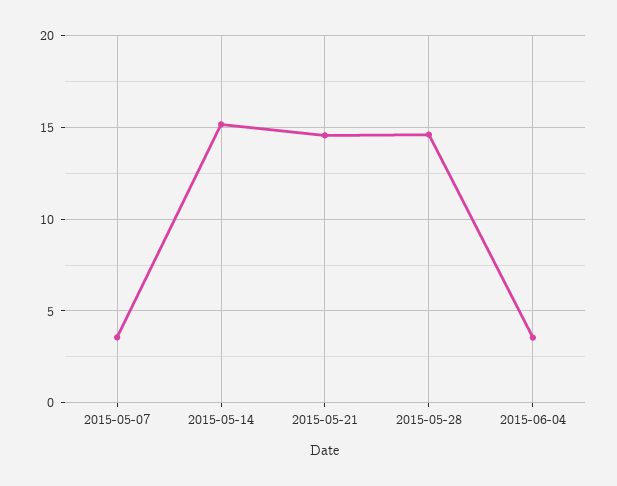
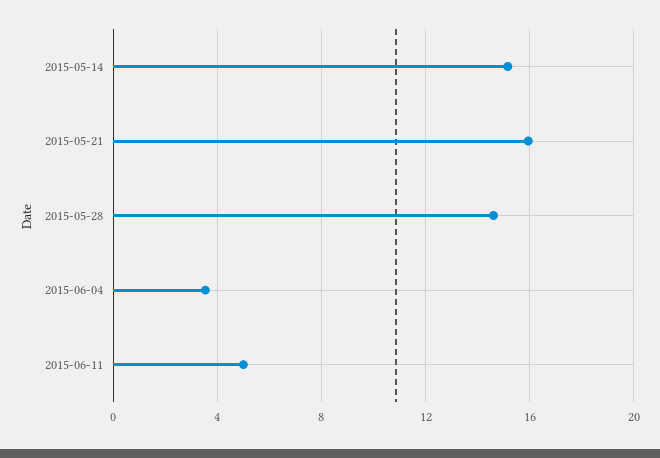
2015-05-07: 3.5 -> none
2015-05-21: 14.5 -> 16
2015-06-11: none -> 5

